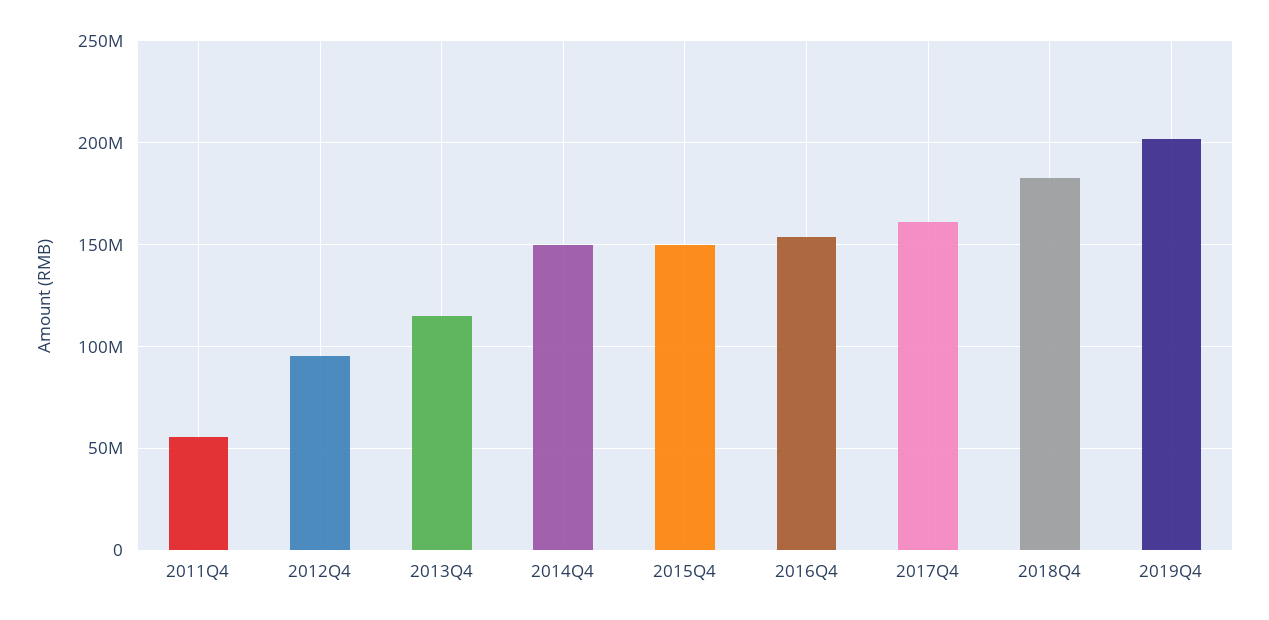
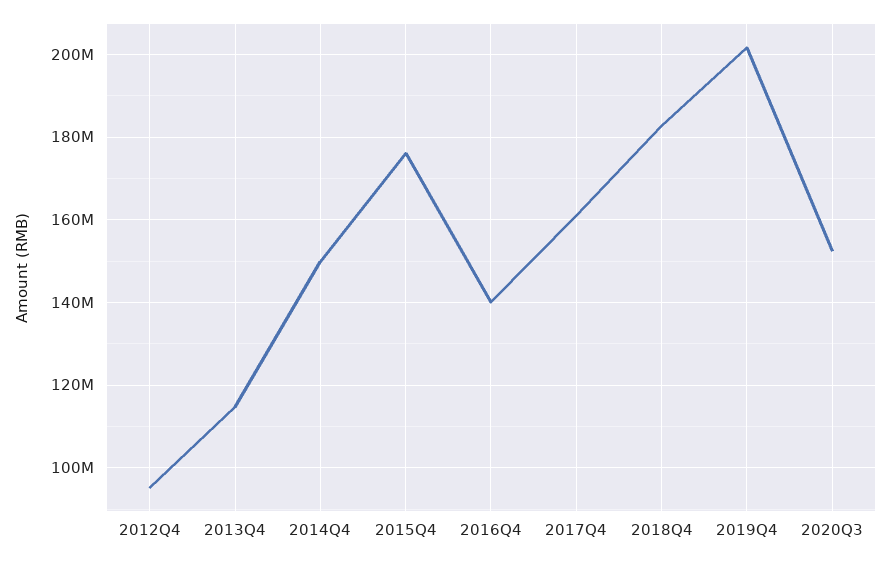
2011Q4: 55000000 -> none
2015Q4: 150000000 -> 176000000
2016Q4: 155000000 -> 140000000
2020Q3: none -> 152000000

